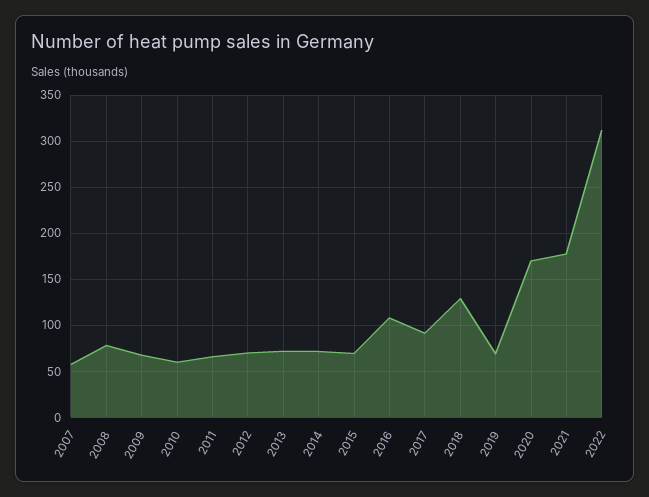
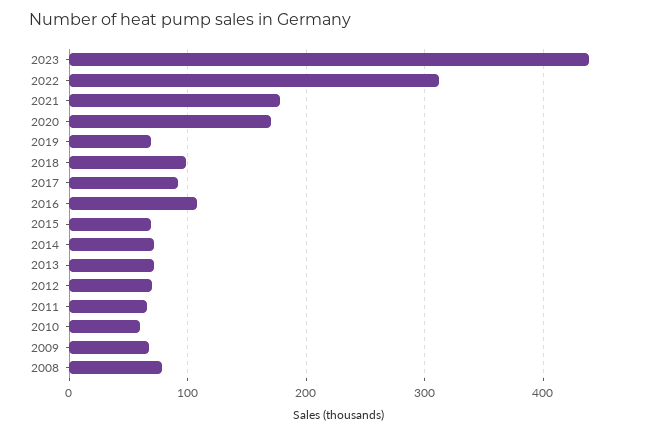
2007: 60 -> none
2018: 130 -> 100
2023: none -> 440

